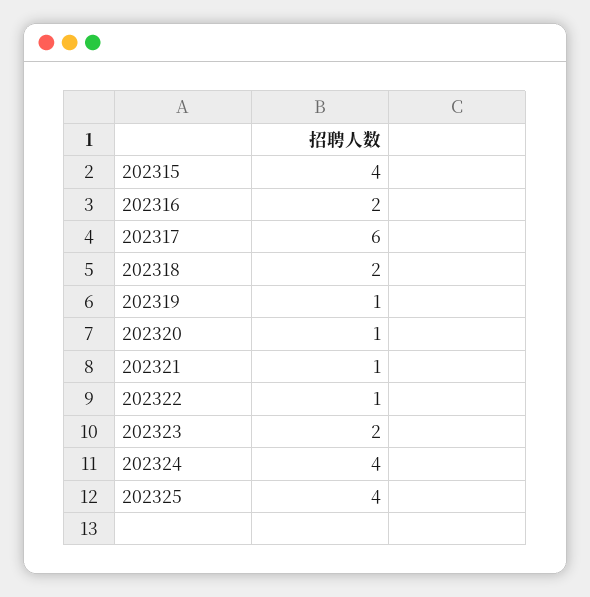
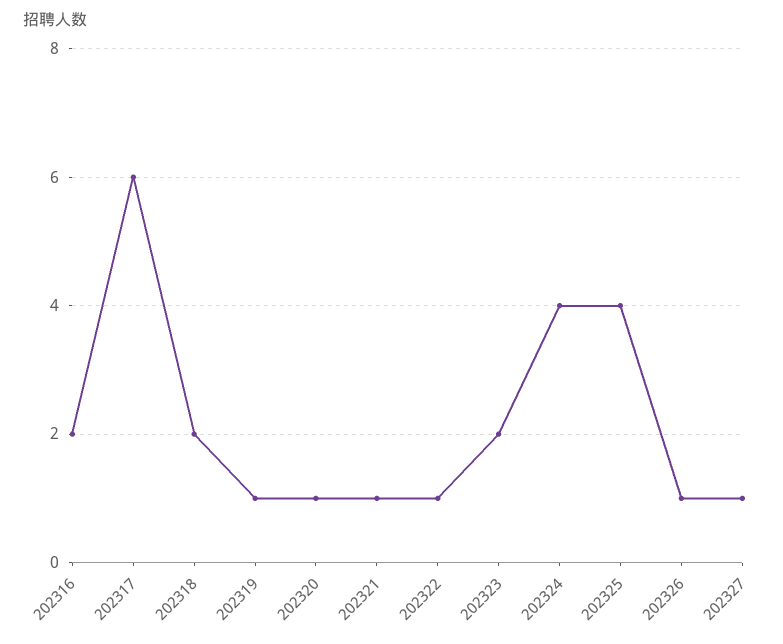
202315: 4 -> none
202326: none -> 1
202327: none -> 1

